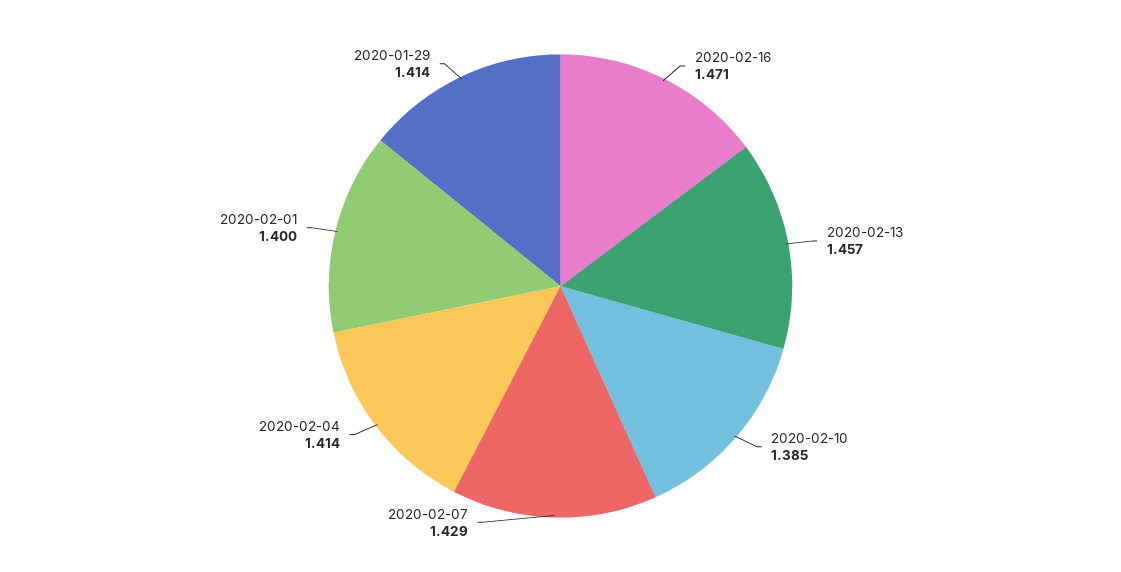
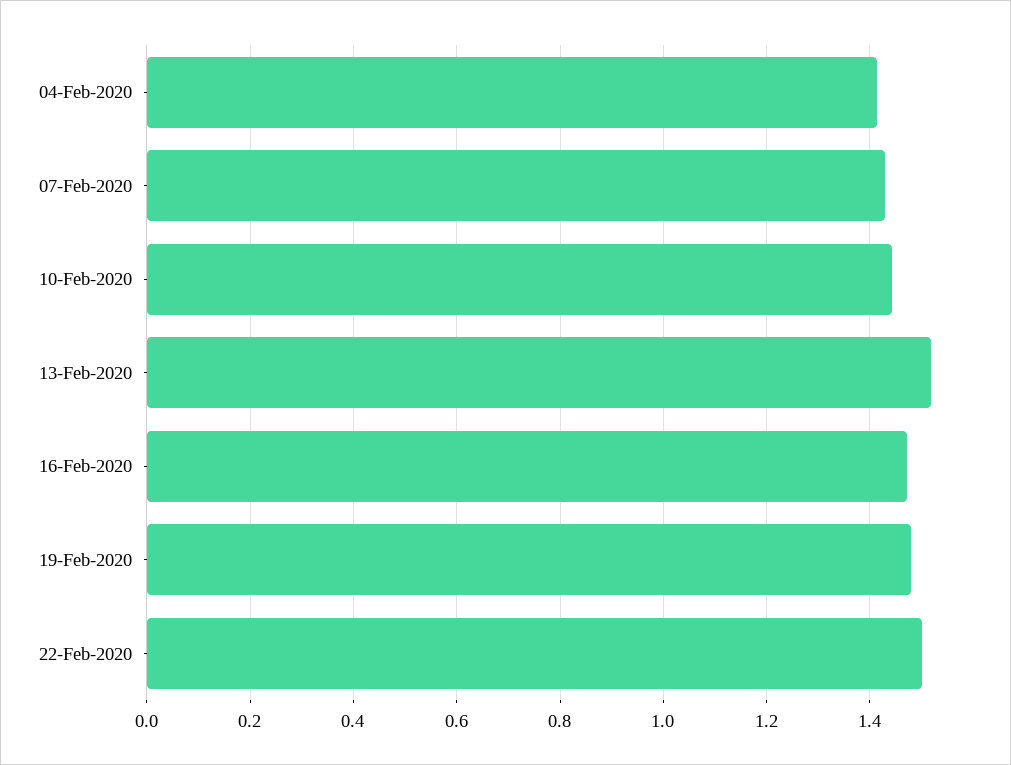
2020-02-13: 1.457 -> 1.52
2020-02-10: 1.385 -> 1.44
2020-02-01: 1.4 -> none
2020-01-29: 1.414 -> none
19-Feb-2020: none -> 1.48
22-Feb-2020: none -> 1.5

